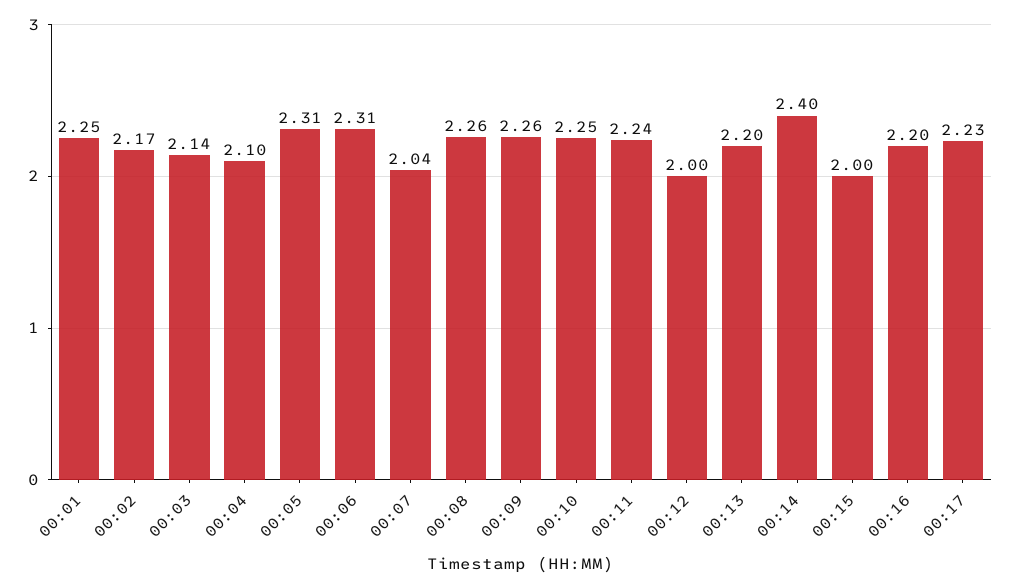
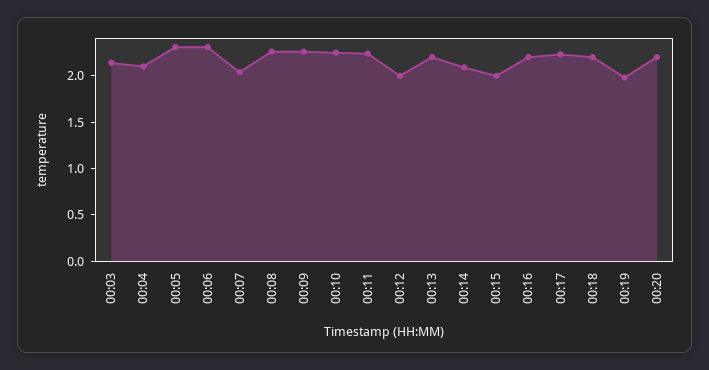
00:01: 2.25 -> none
00:02: 2.17 -> none
00:14: 2.4 -> 2.1
00:18: none -> 2.2
00:19: none -> 2
00:20: none -> 2.2

